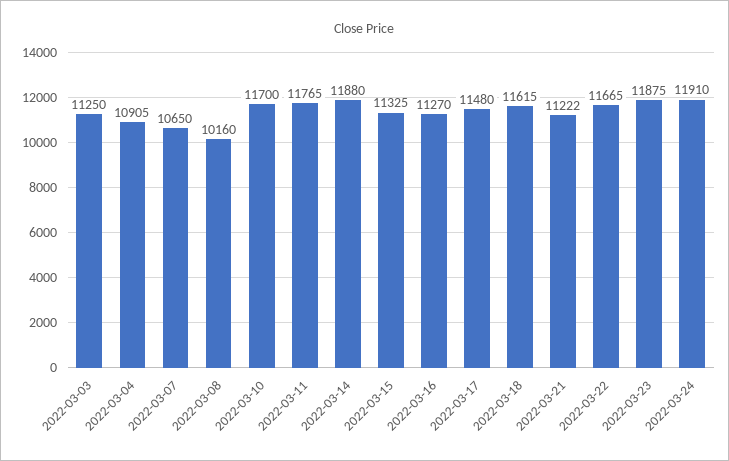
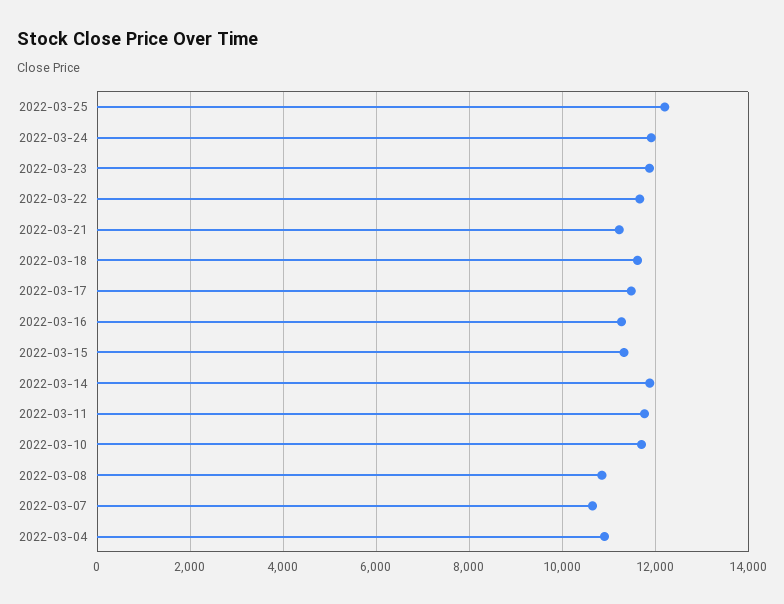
2022-03-03: 11250 -> none
2022-03-08: 10160 -> 10800
2022-03-25: none -> 12200

